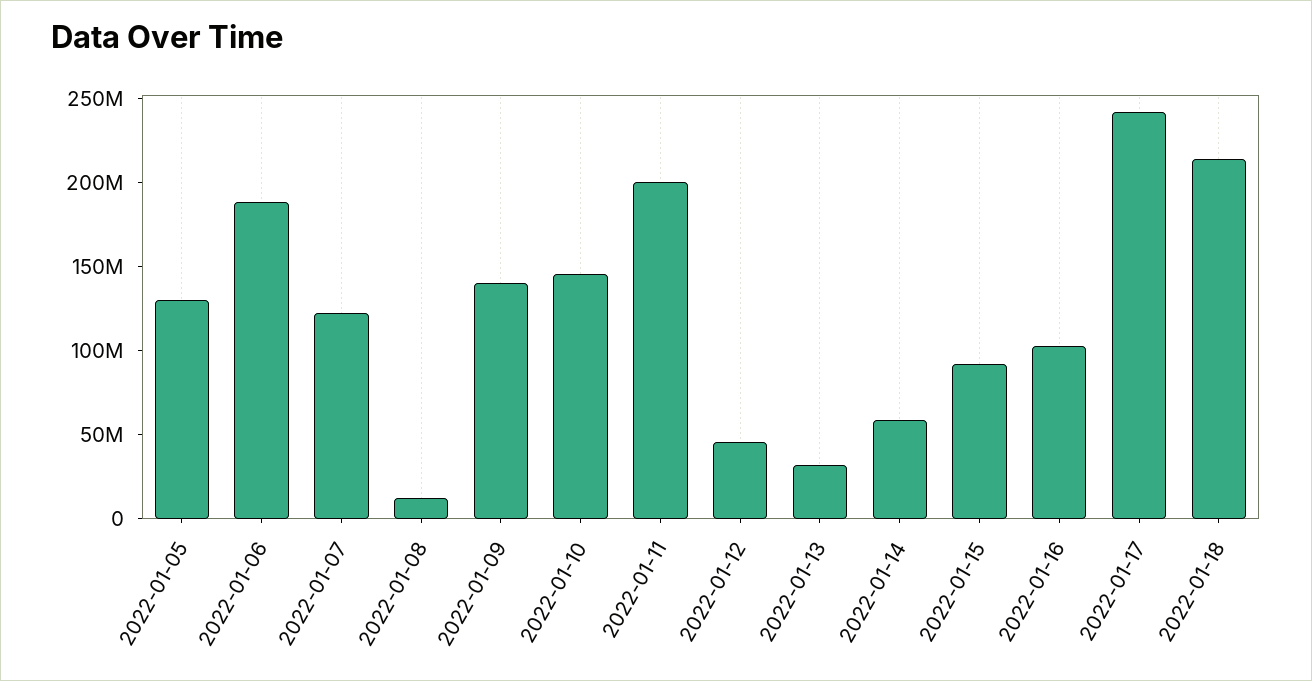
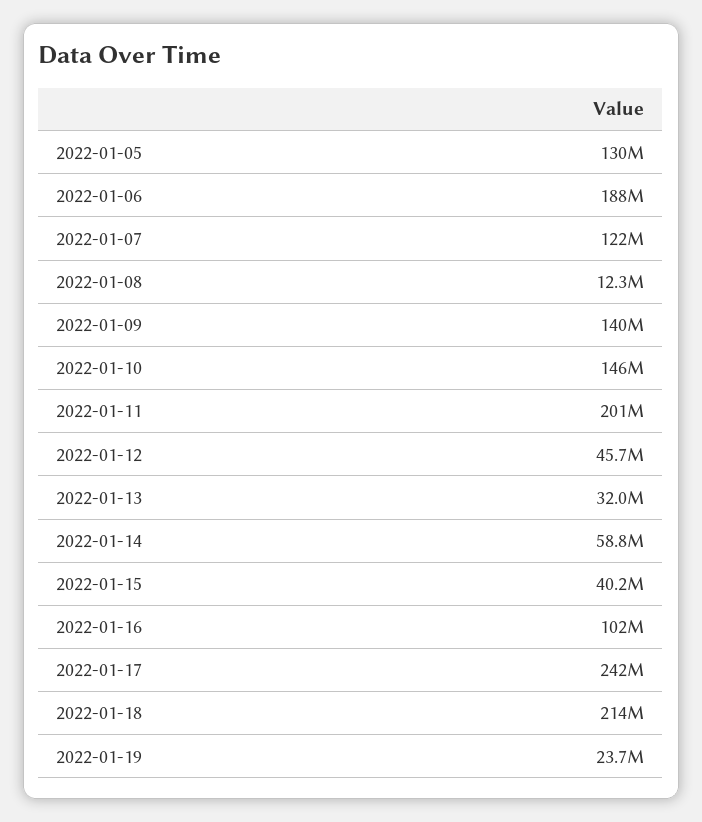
2022-01-15: 90000000 -> 40200000
2022-01-19: none -> 23700000

